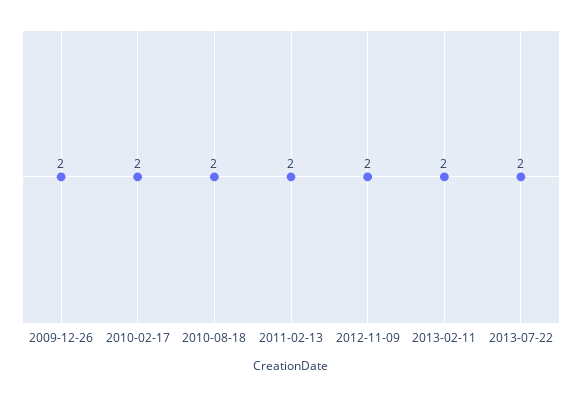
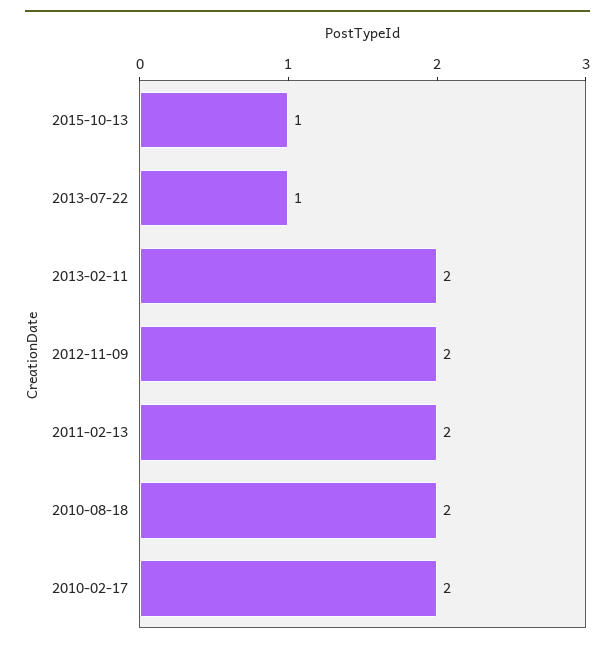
2009-12-26: 2 -> none
2013-07-22: 2 -> 1
2015-10-13: none -> 1

